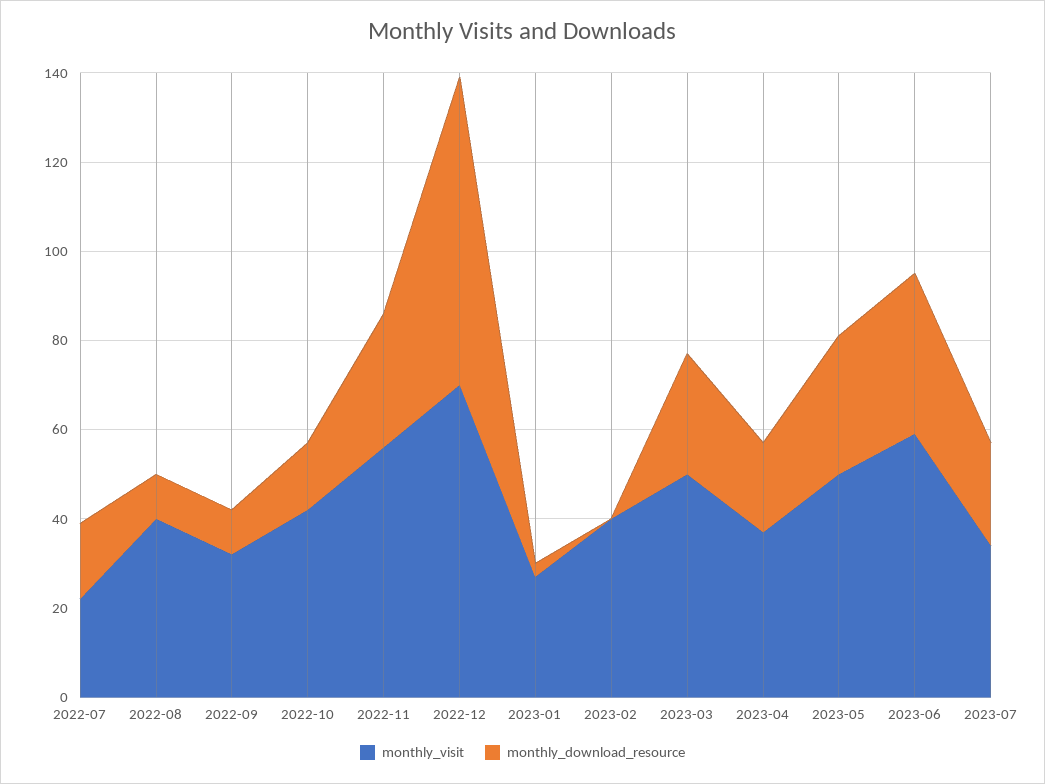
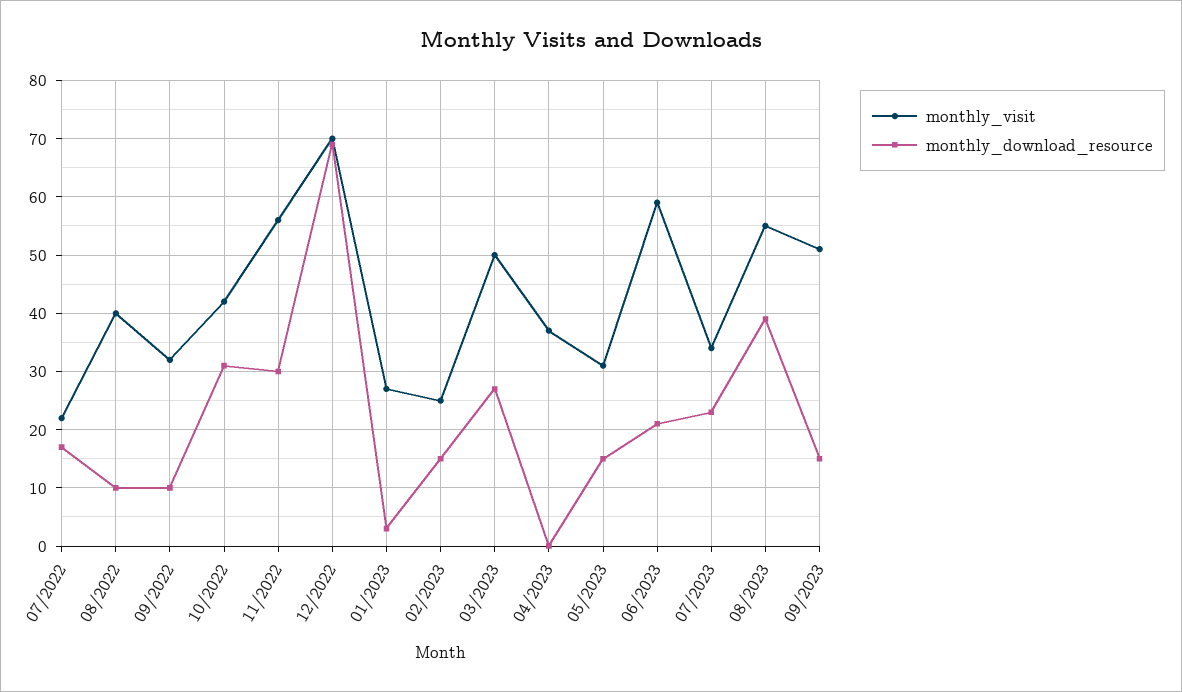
monthly_download_resource, 2022-10: 15 -> 30
monthly_visit, 2023-02: 40 -> 25
monthly_download_resource, 2023-02: 0 -> 15
monthly_download_resource, 2023-04: 20 -> 0
monthly_visit, 2023-05: 50 -> 30
monthly_download_resource, 2023-05: 30 -> 15
monthly_download_resource, 2023-06: 35 -> 20
monthly_visit, 08/2023: none -> 55
monthly_download_resource, 08/2023: none -> 40
monthly_visit, 09/2023: none -> 50
monthly_download_resource, 09/2023: none -> 15

